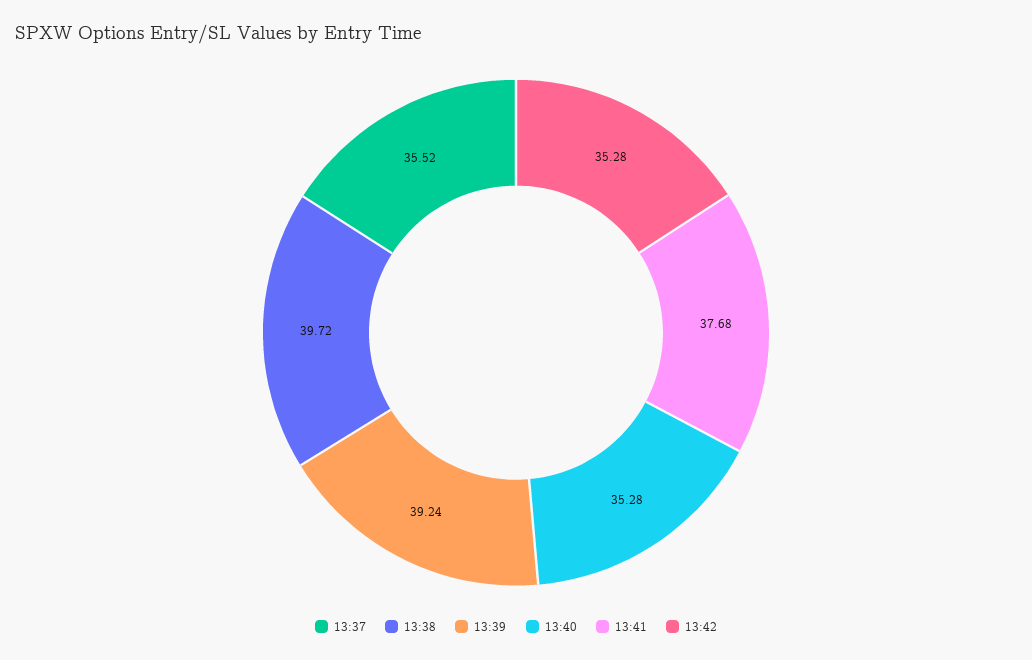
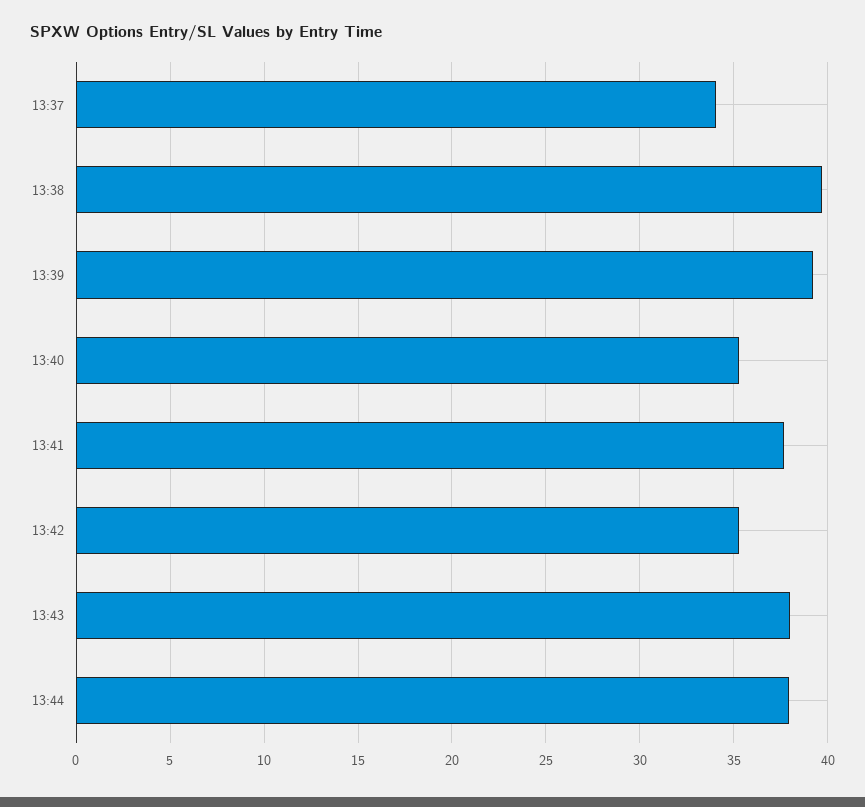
13:37: 35.52 -> 34
13:43: none -> 38
13:44: none -> 38

